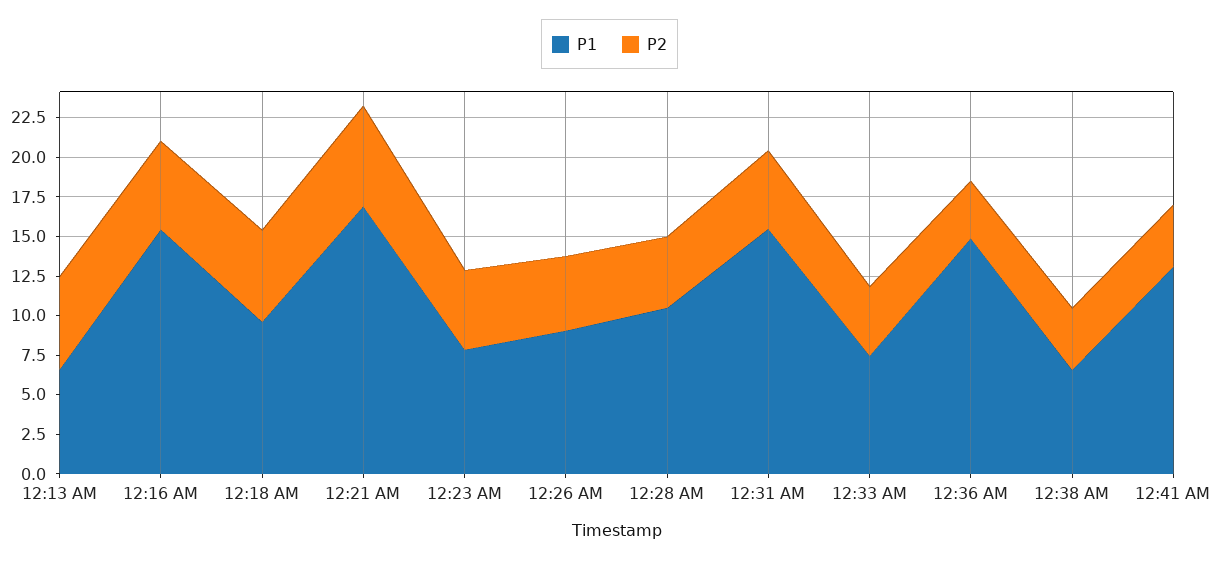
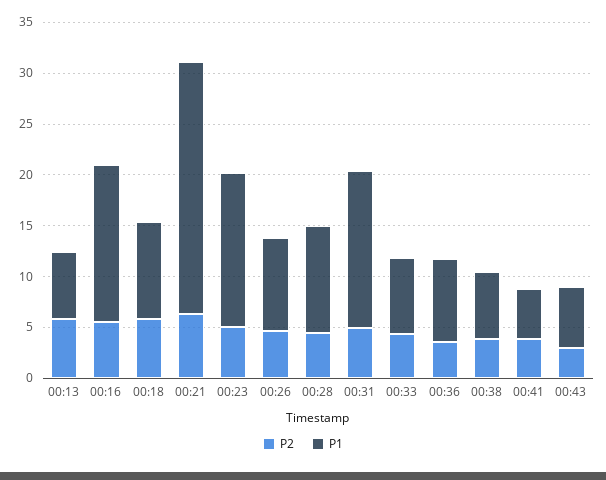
P1, 12:21 AM: 17.5 -> 25
P1, 12:23 AM: 7.5 -> 15
P1, 12:36 AM: 15 -> 8
P1, 12:41 AM: 12.5 -> 5
P2, 00:43: none -> 3
P1, 00:43: none -> 6

